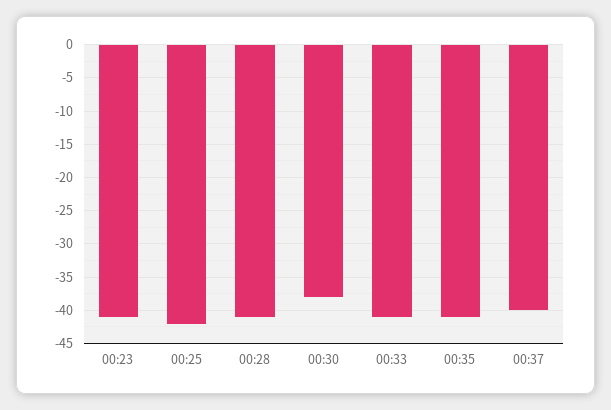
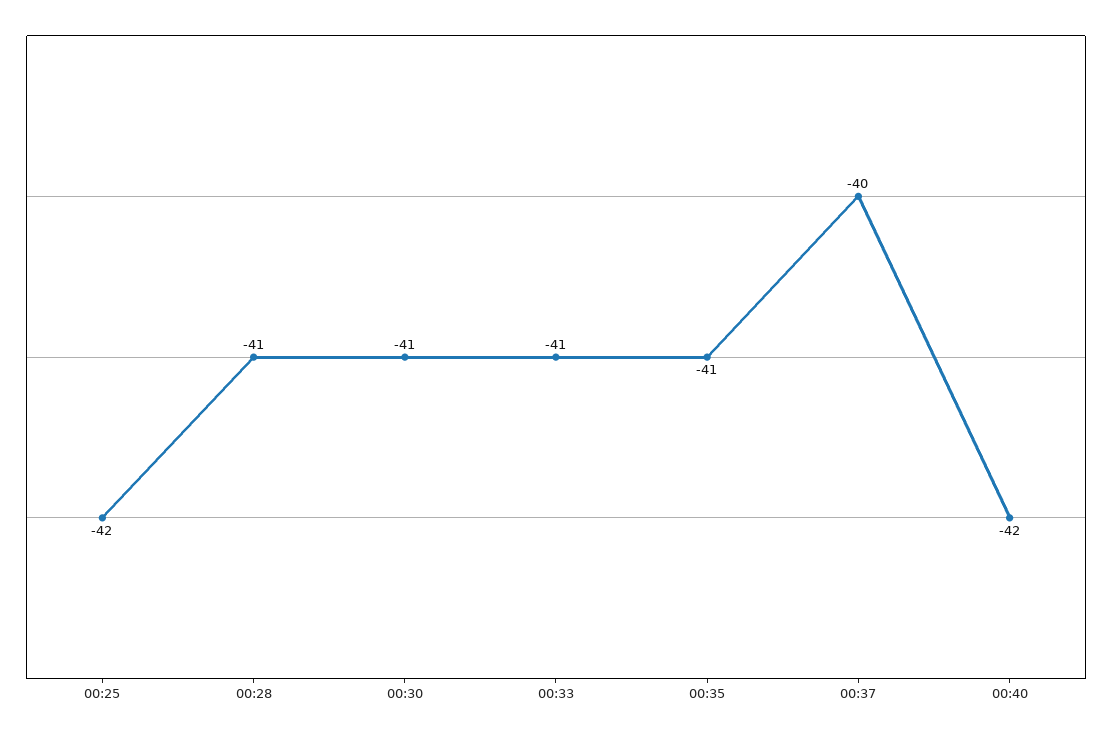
00:23: -41 -> none
00:30: -38 -> -41
00:40: none -> -42

